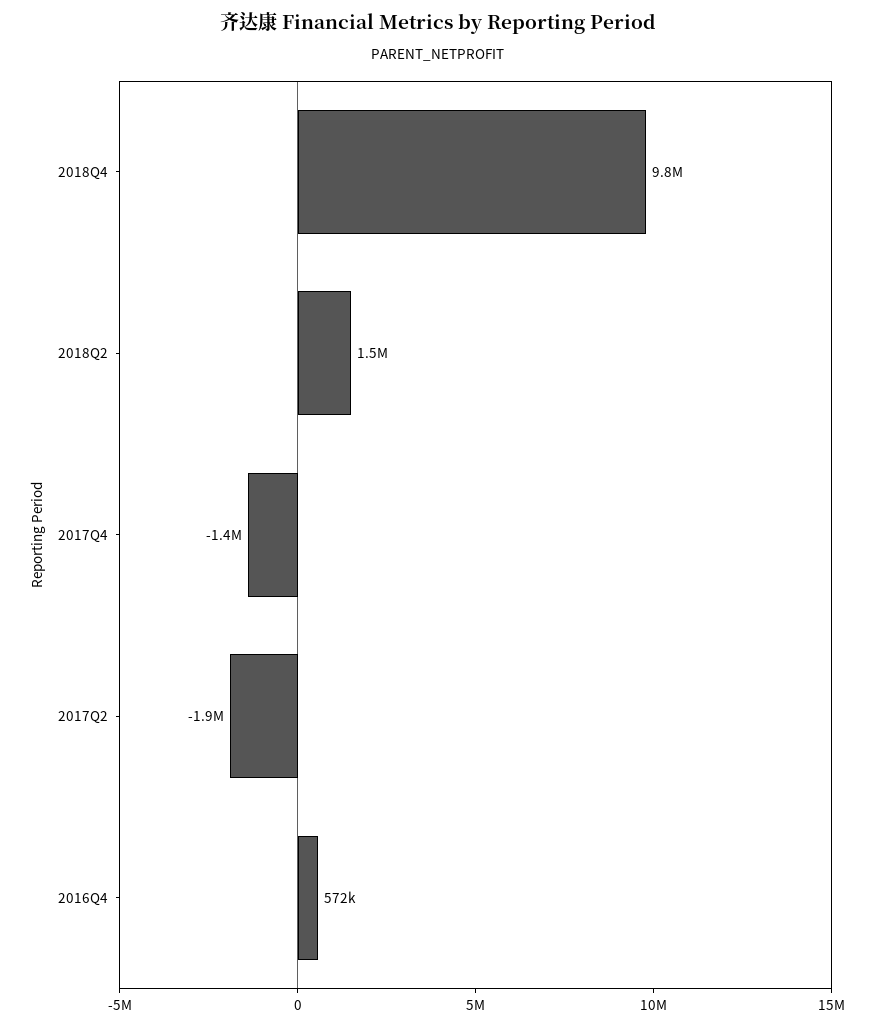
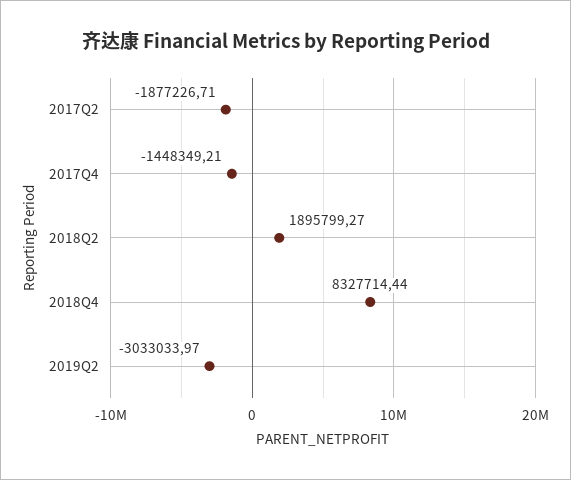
2018Q4: 9800000 -> 8327714.44
2018Q2: 1500000 -> 1895799.27
2016Q4: 572000 -> none
2019Q2: none -> -3033033.97

